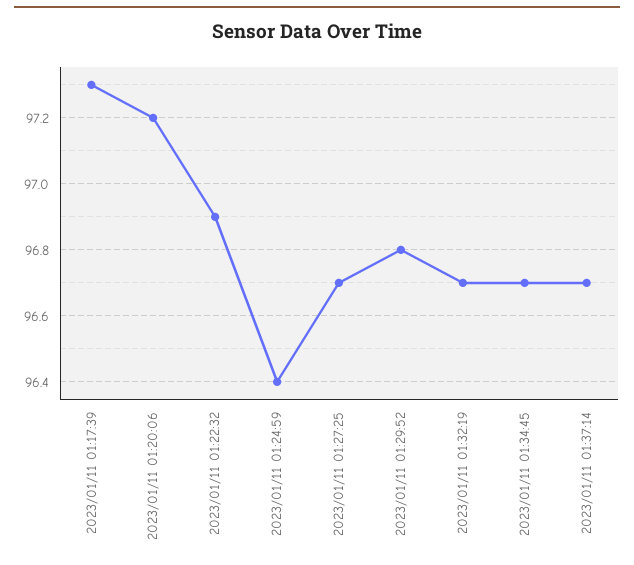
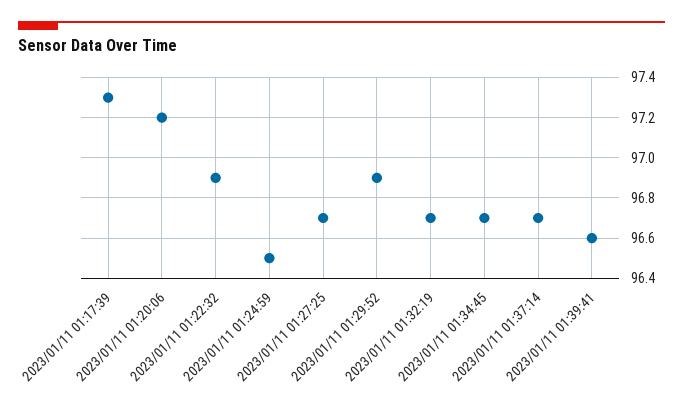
2023/01/11 01:24:59: 96.4 -> 96.5
2023/01/11 01:29:52: 96.8 -> 96.9
2023/01/11 01:39:41: none -> 96.6

